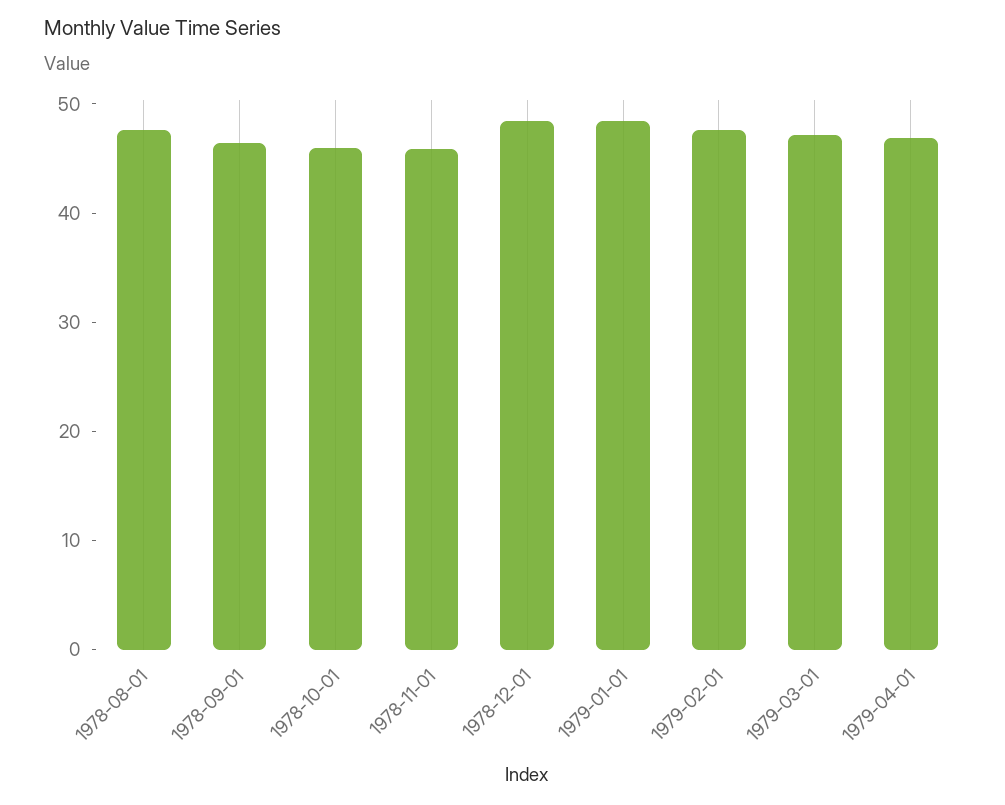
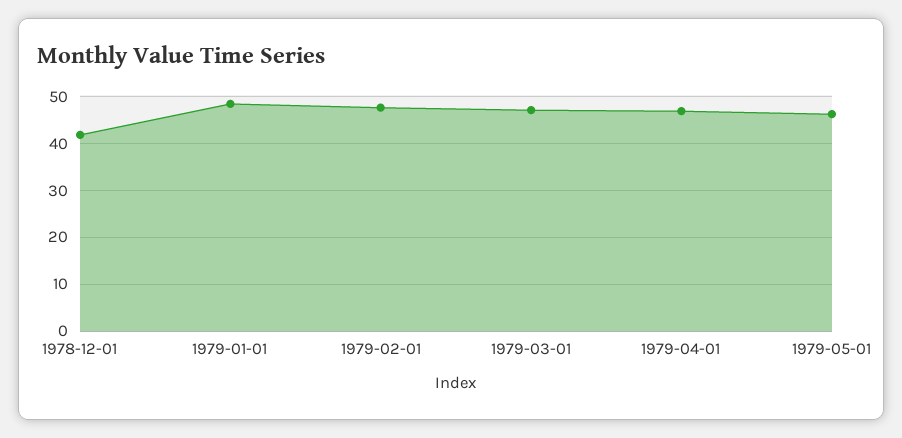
1978-08-01: 48 -> none
1978-09-01: 46 -> none
1978-10-01: 46 -> none
1978-11-01: 46 -> none
1978-12-01: 48 -> 42
1979-05-01: none -> 46

